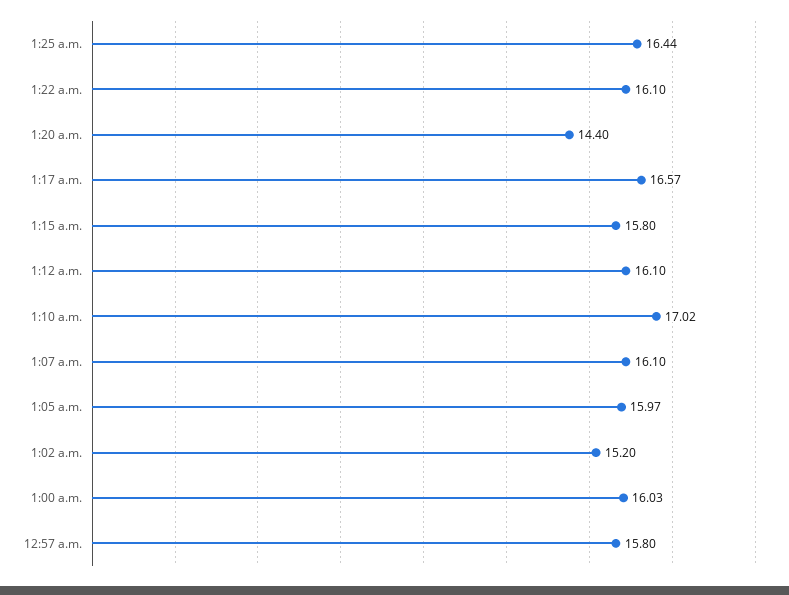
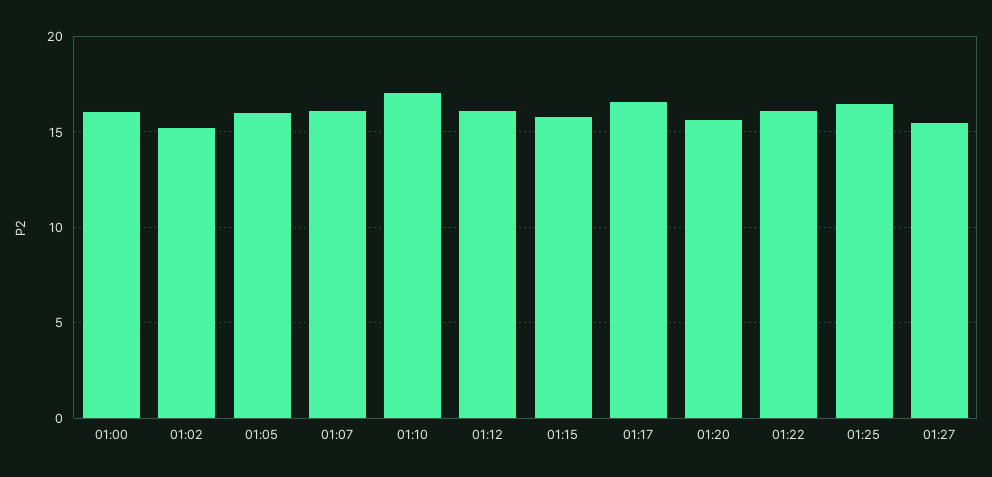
1:20 a.m.: 14.4 -> 15.5
12:57 a.m.: 15.8 -> none
01:27: none -> 15.5

